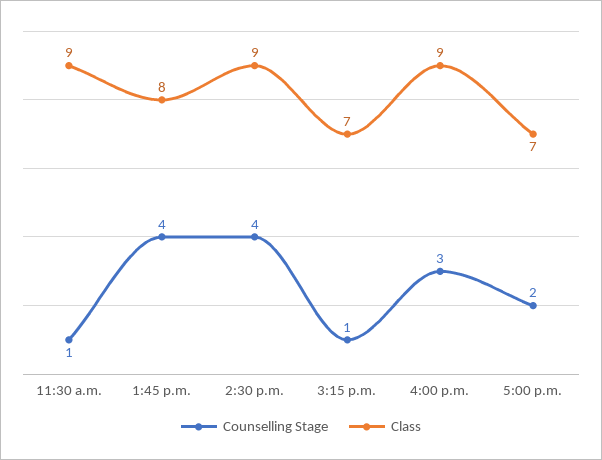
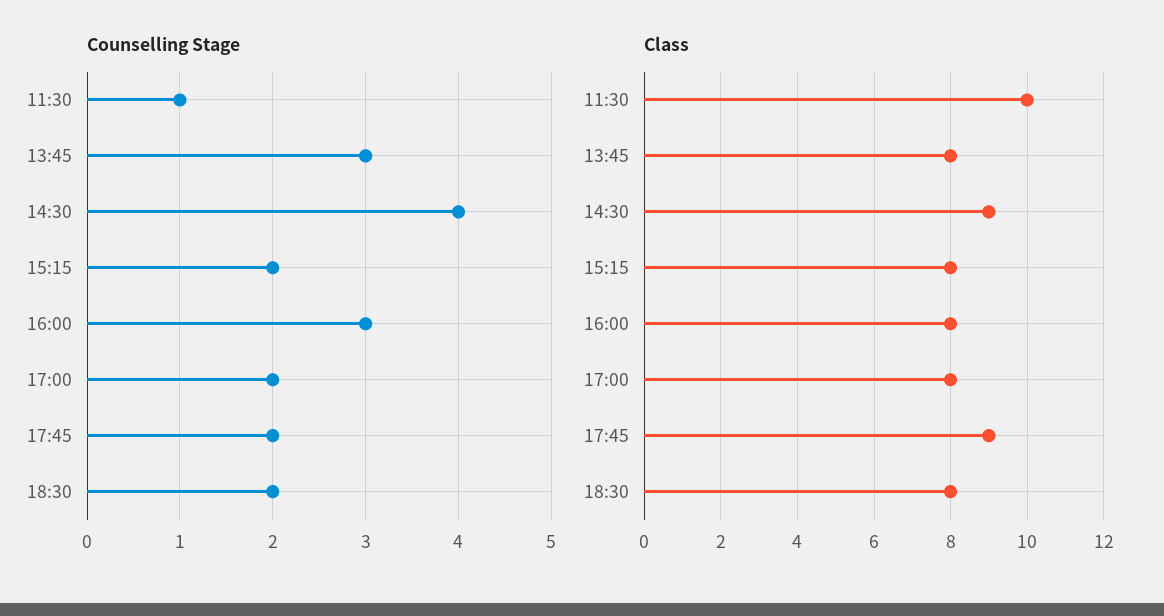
Class, 11:30 a.m.: 9 -> 10
Counselling Stage, 1:45 p.m.: 4 -> 3
Counselling Stage, 3:15 p.m.: 1 -> 2
Class, 3:15 p.m.: 7 -> 8
Class, 4:00 p.m.: 9 -> 8
Class, 5:00 p.m.: 7 -> 8
Counselling Stage, 17:45: none -> 2
Counselling Stage, 18:30: none -> 2
Class, 17:45: none -> 9
Class, 18:30: none -> 8

